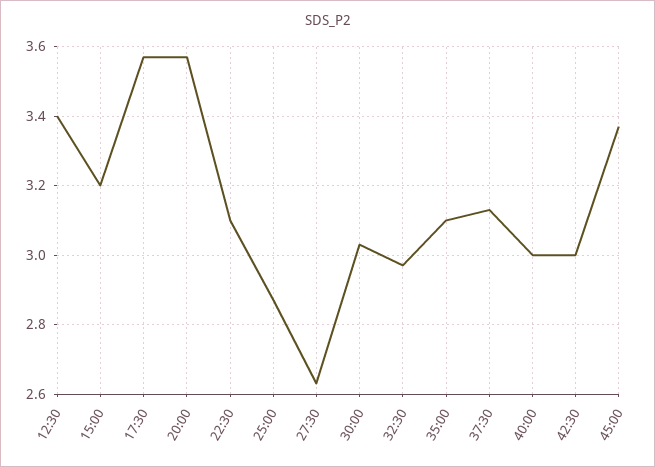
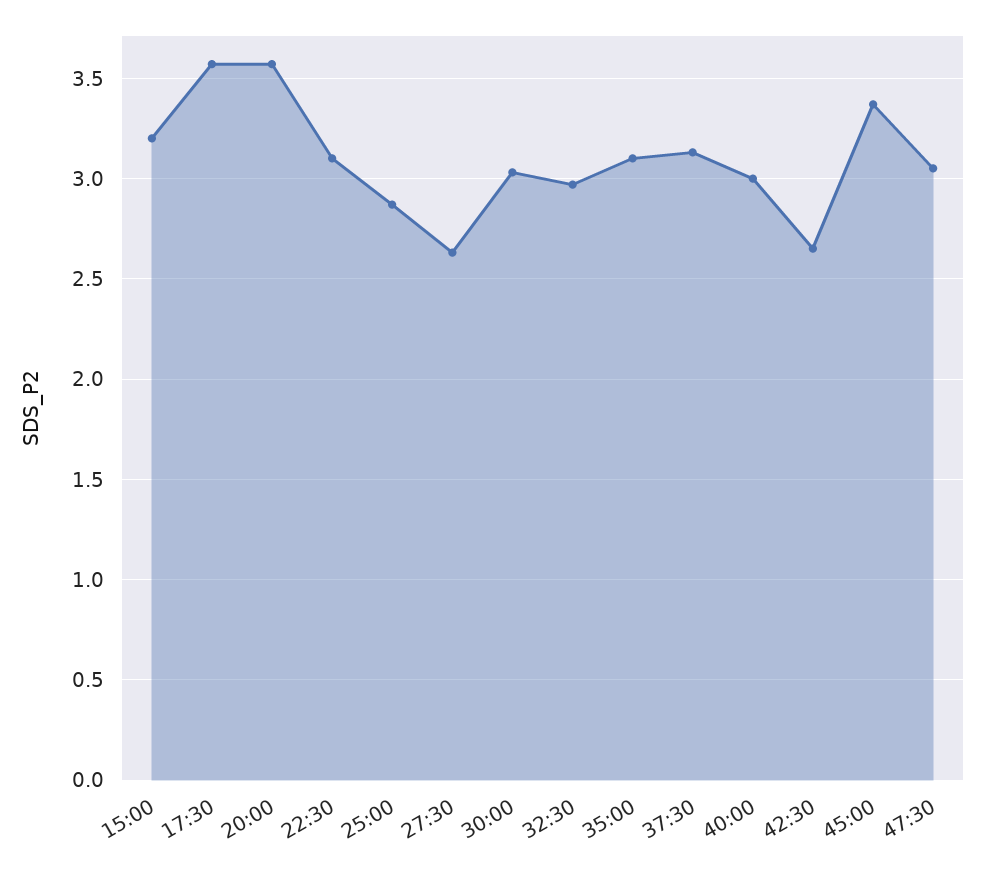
12:30: 3.4 -> none
42:30: 3 -> 2.65
47:30: none -> 3.05

